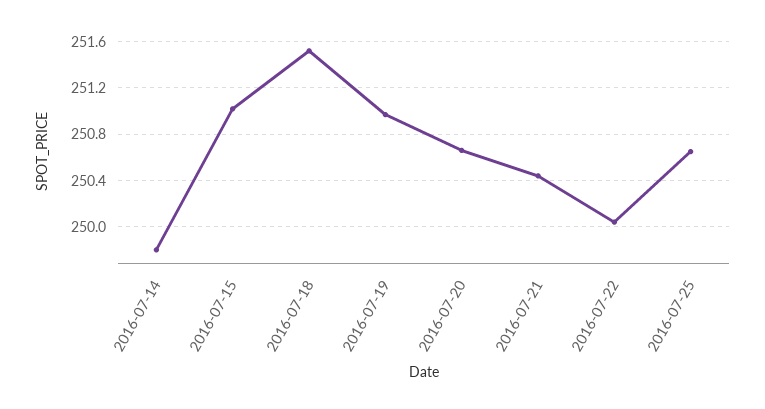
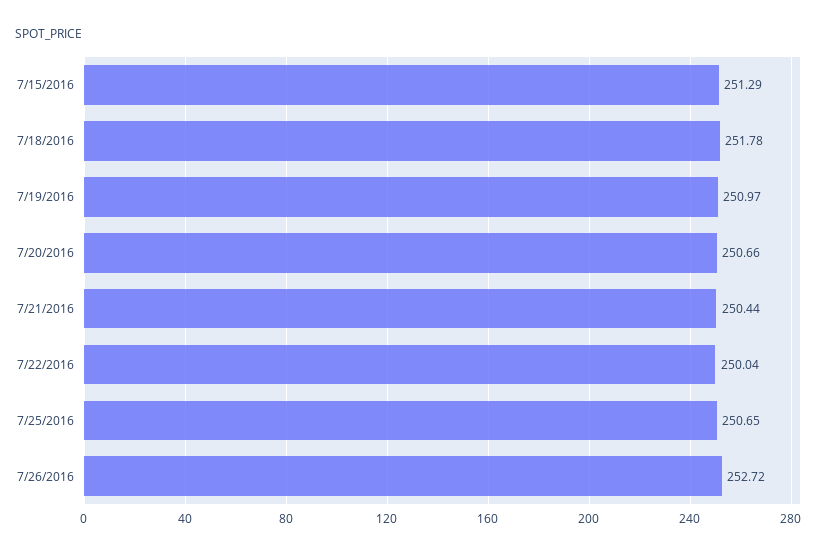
2016-07-14: 249.8 -> none
2016-07-15: 251 -> 251.29
2016-07-18: 251.5 -> 251.78
7/26/2016: none -> 252.72

